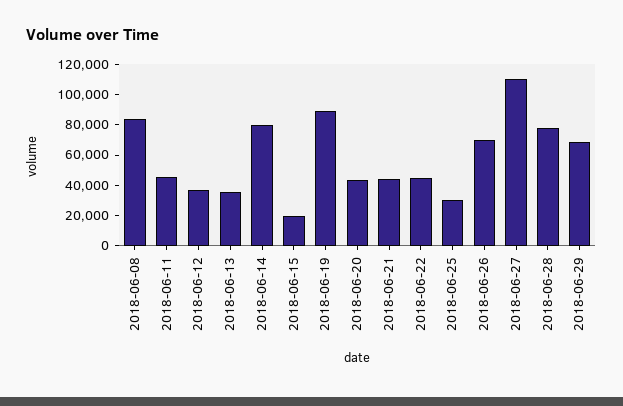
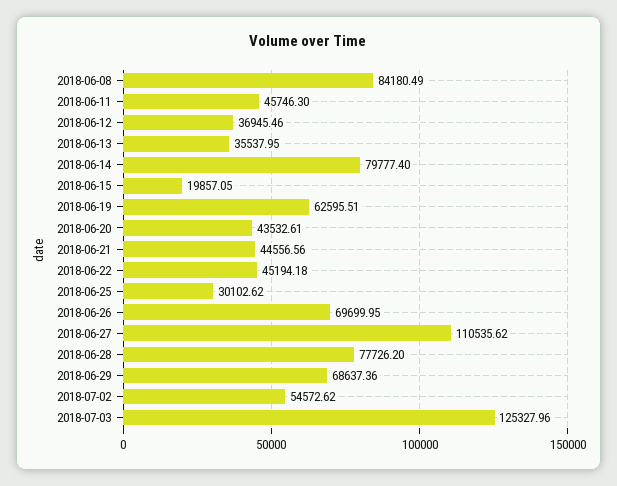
2018-06-19: 90000 -> 62595.51
2018-07-02: none -> 54572.62
2018-07-03: none -> 125327.96

